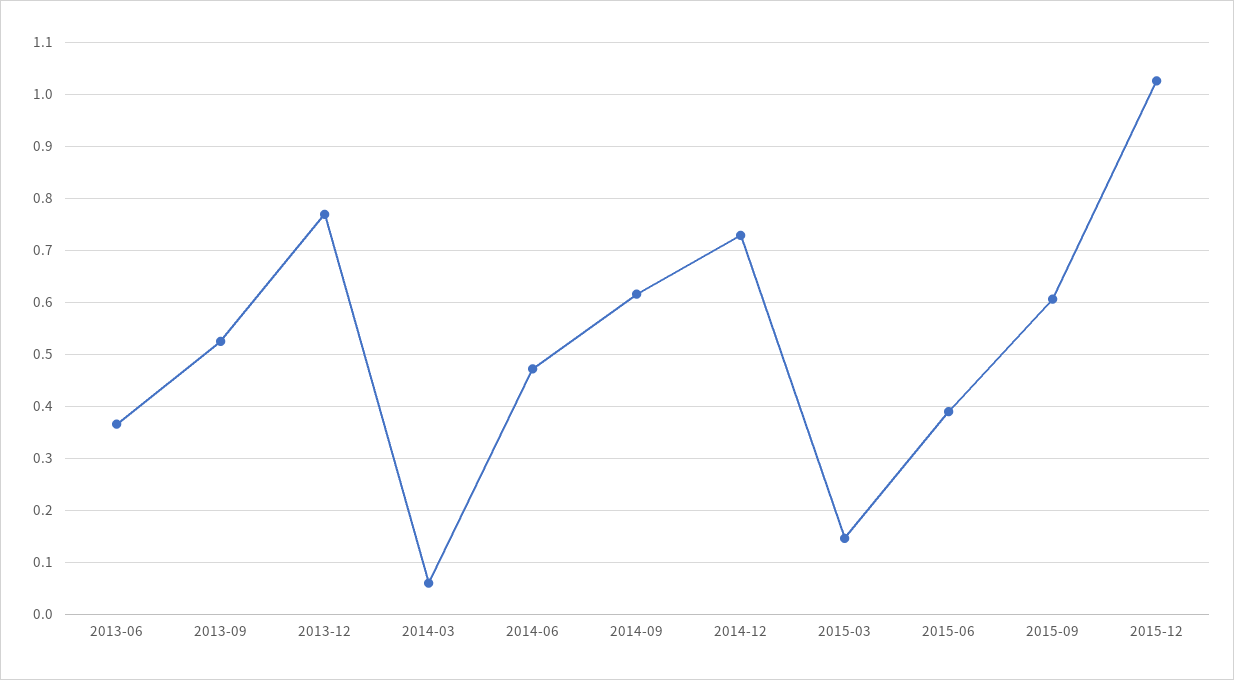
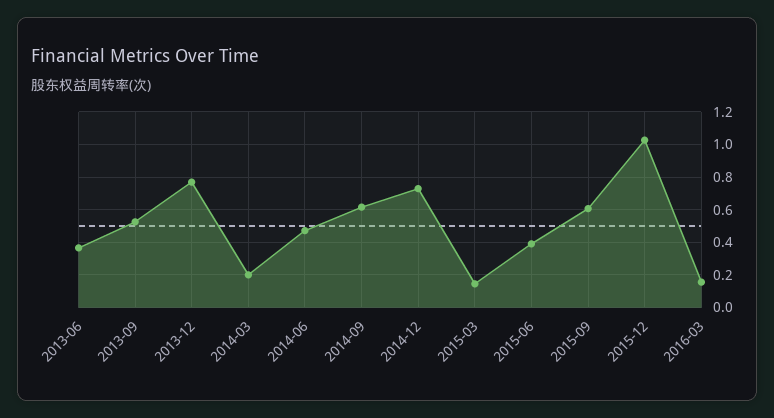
2014-03: 0.06 -> 0.2
2016-03: none -> 0.15

